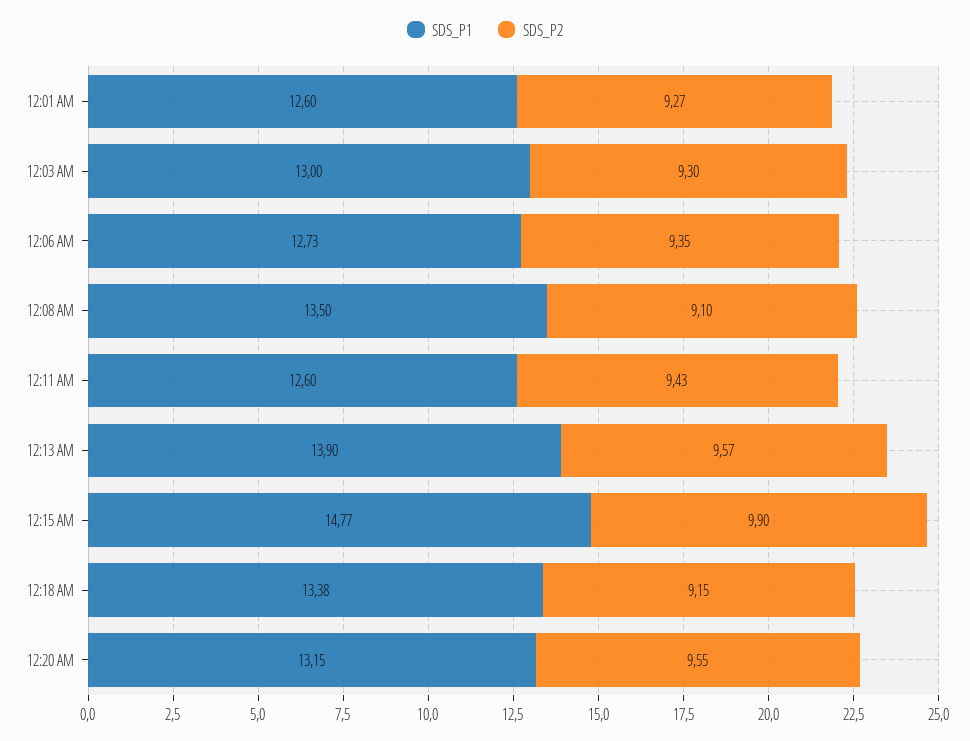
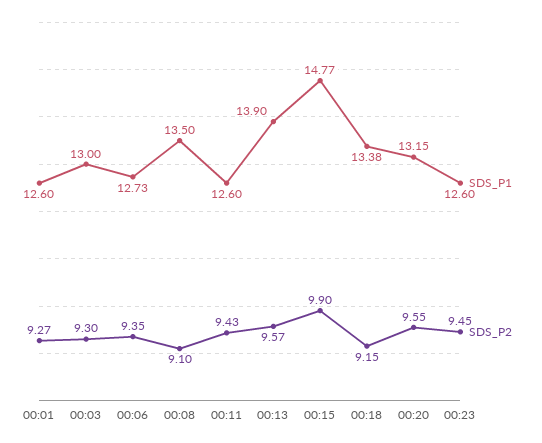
SDS_P1, 00:23: none -> 12.6
SDS_P2, 00:23: none -> 9.45

